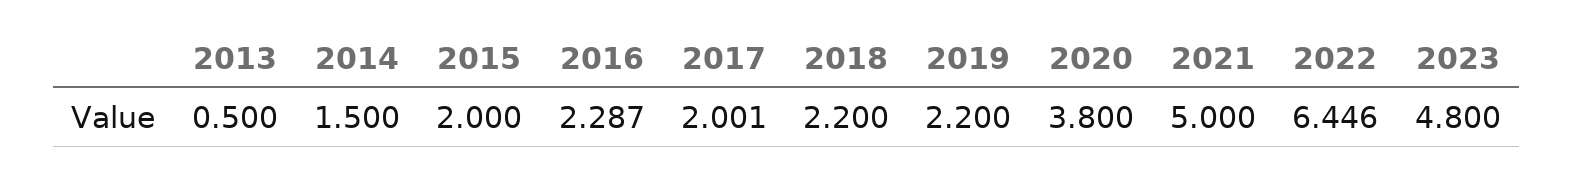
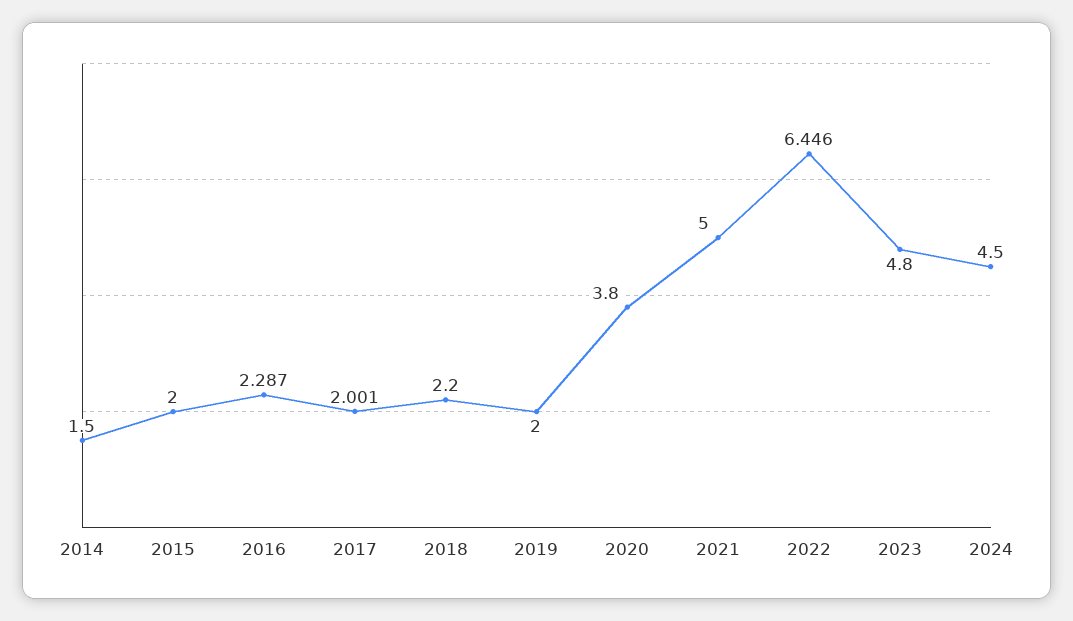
2013: 0.5 -> none
2019: 2.2 -> 2
2024: none -> 4.5

